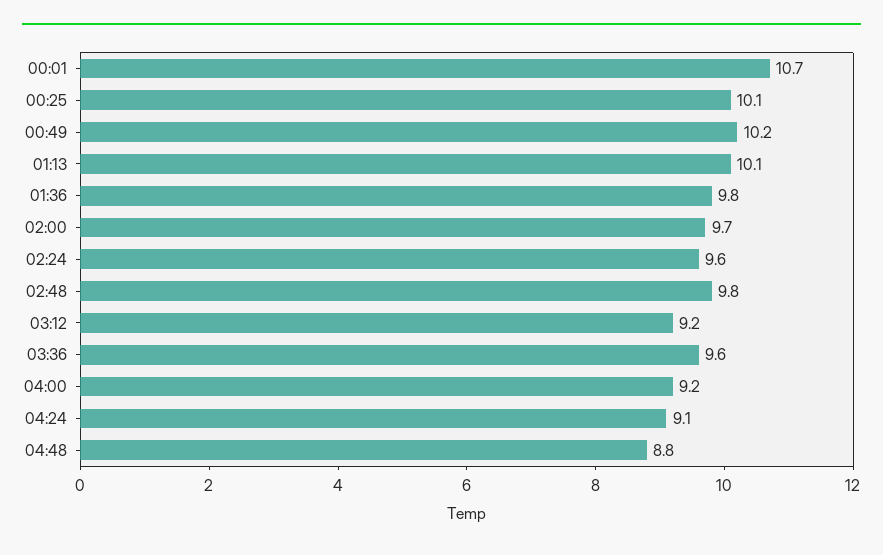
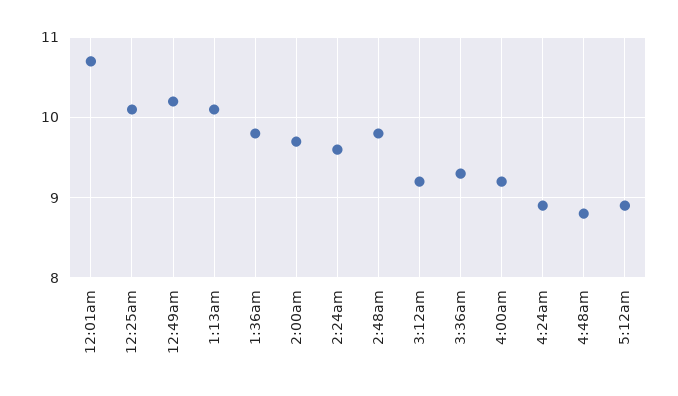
03:36: 9.6 -> 9.3
04:24: 9.1 -> 8.9
5:12am: none -> 8.9

